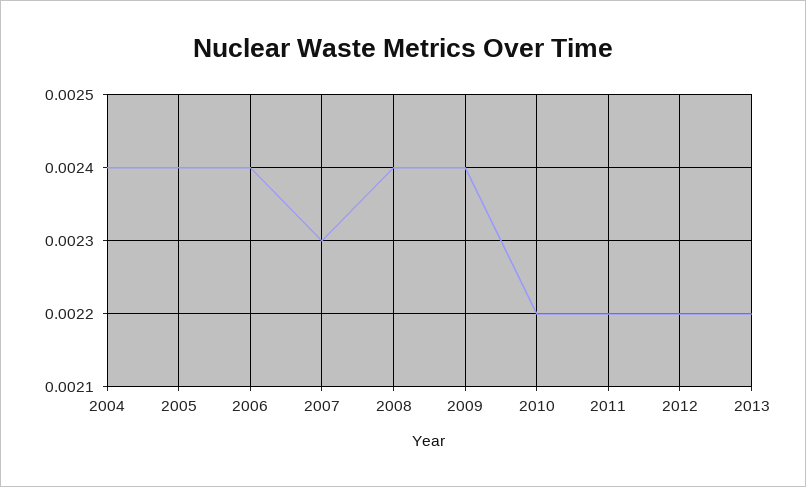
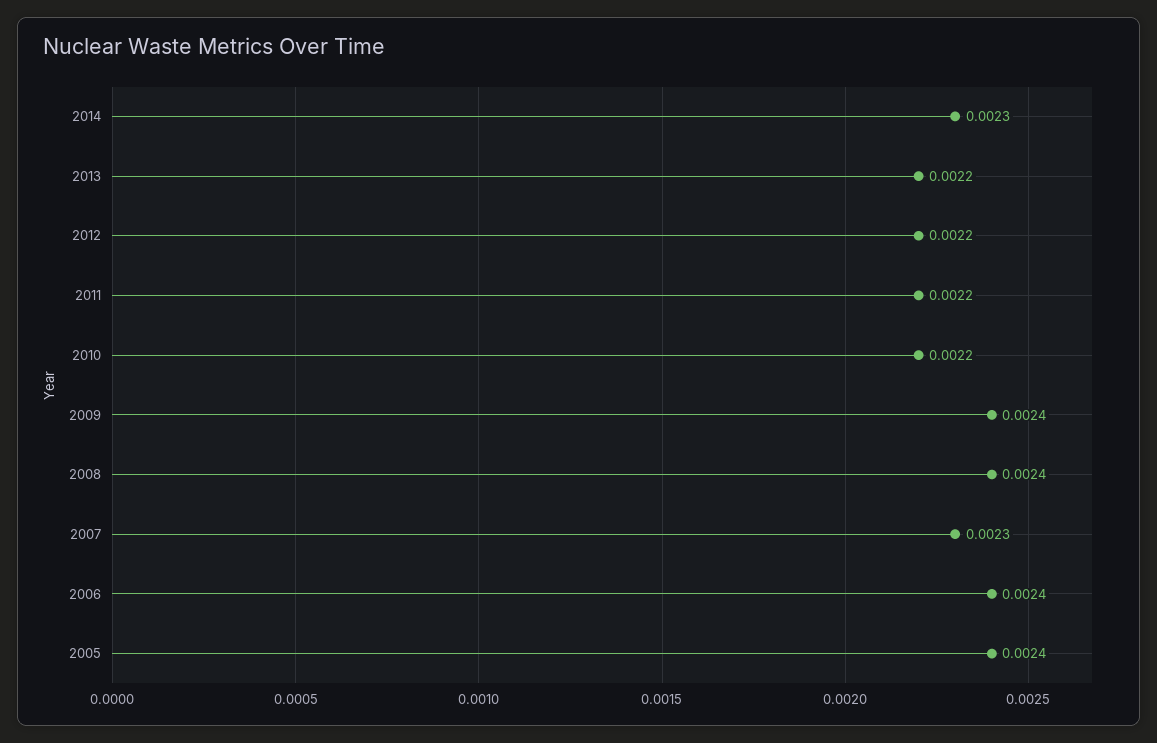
2004: 0.0024 -> none
2014: none -> 0.0023

